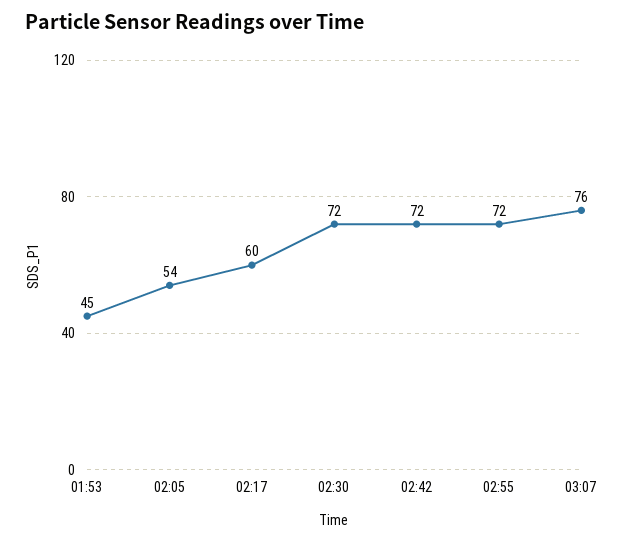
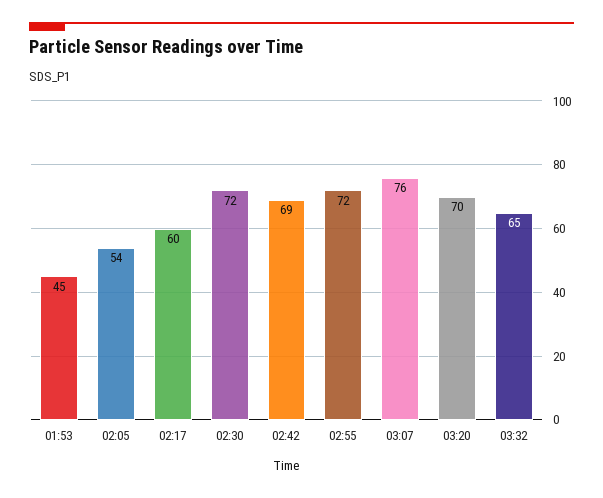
02:42: 72 -> 69
03:20: none -> 70
03:32: none -> 65

